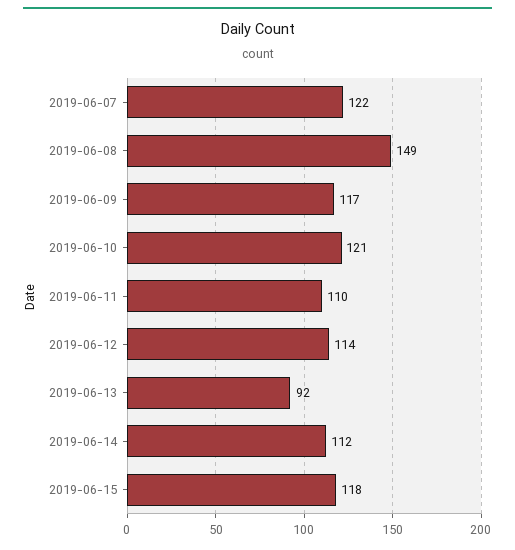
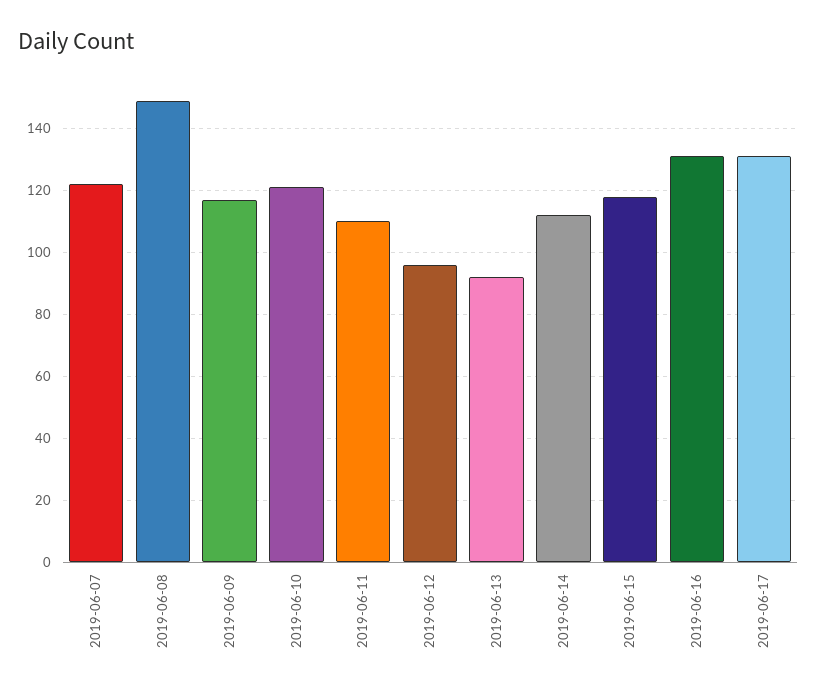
2019-06-12: 114 -> 95
2019-06-16: none -> 130
2019-06-17: none -> 130

